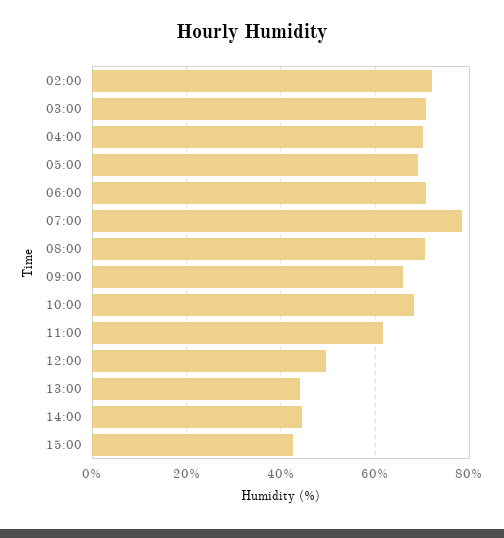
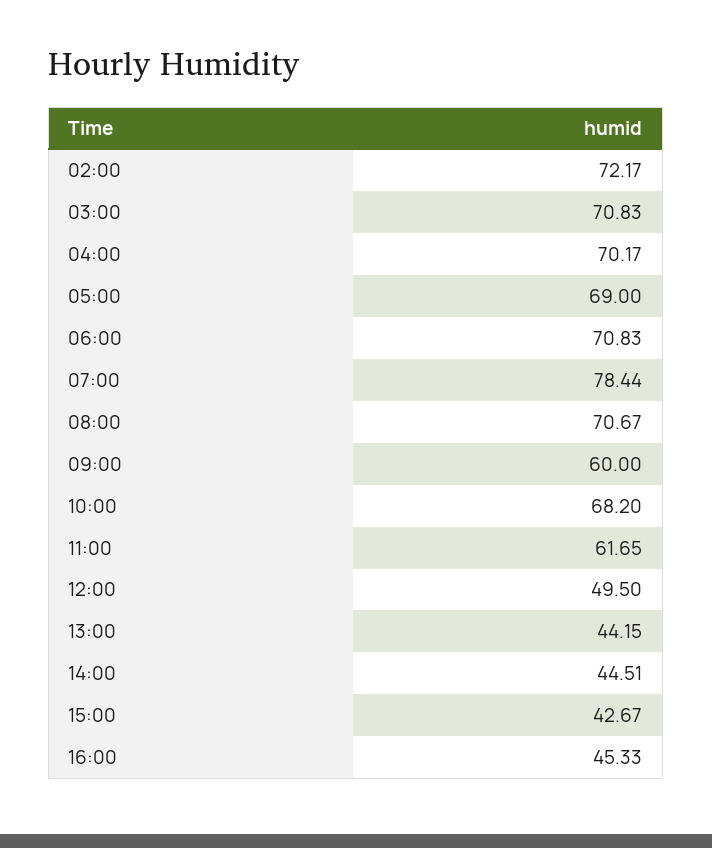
09:00: 66 -> 60
16:00: none -> 45.33

